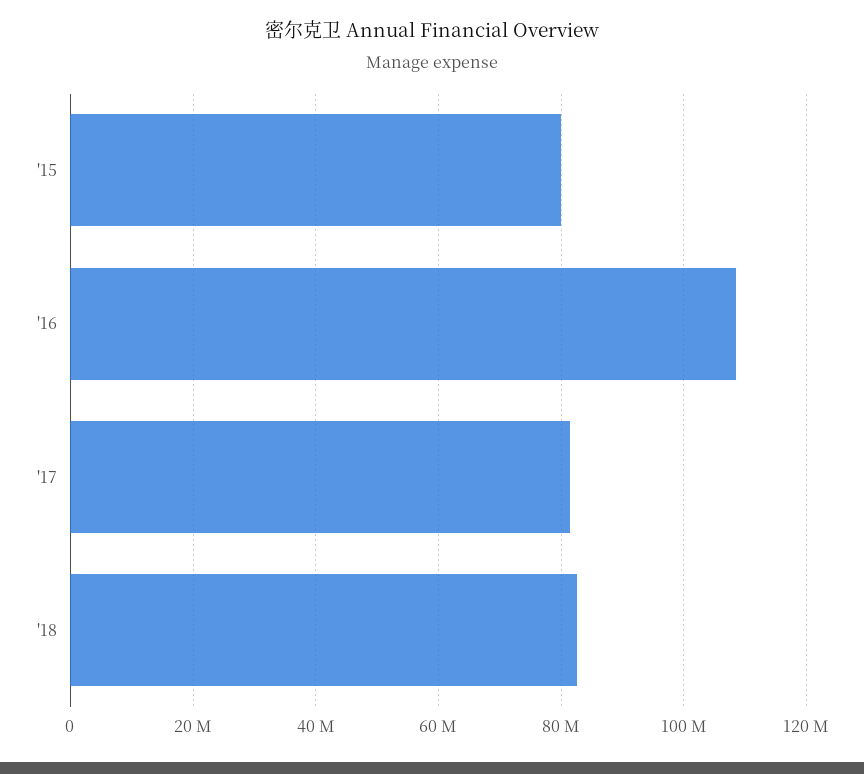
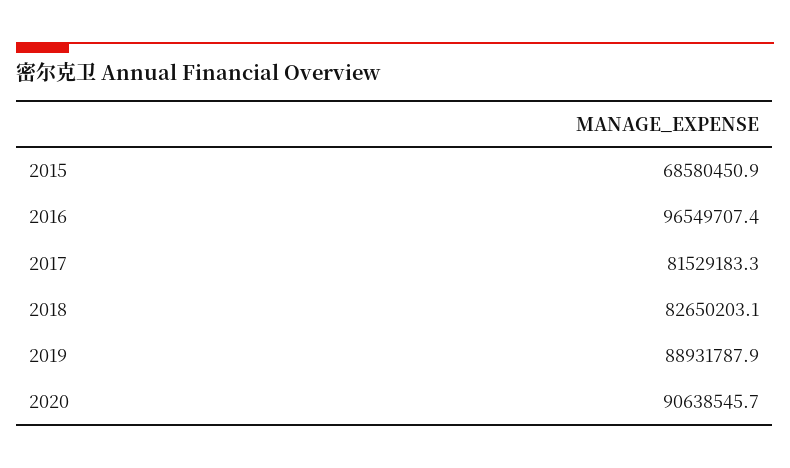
'15: 80000000 -> 68580450.9
'16: 108000000 -> 96549707.4
2019: none -> 88931787.9
2020: none -> 90638545.7

